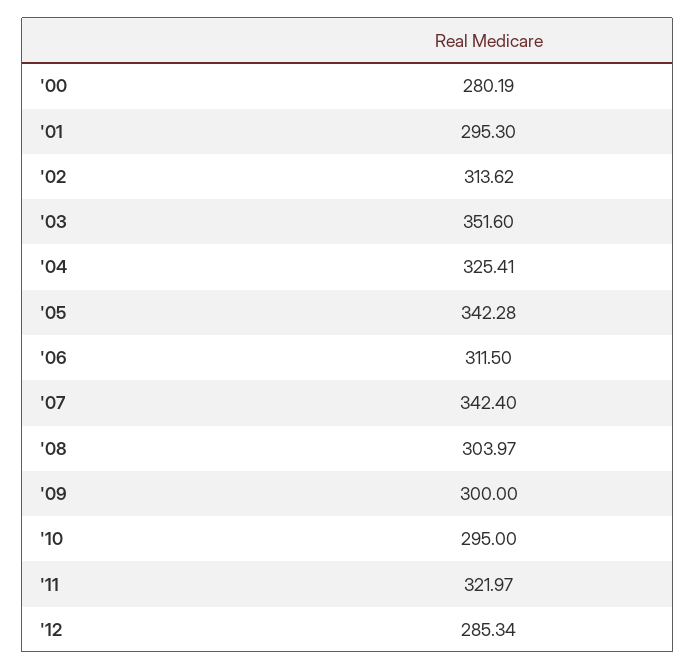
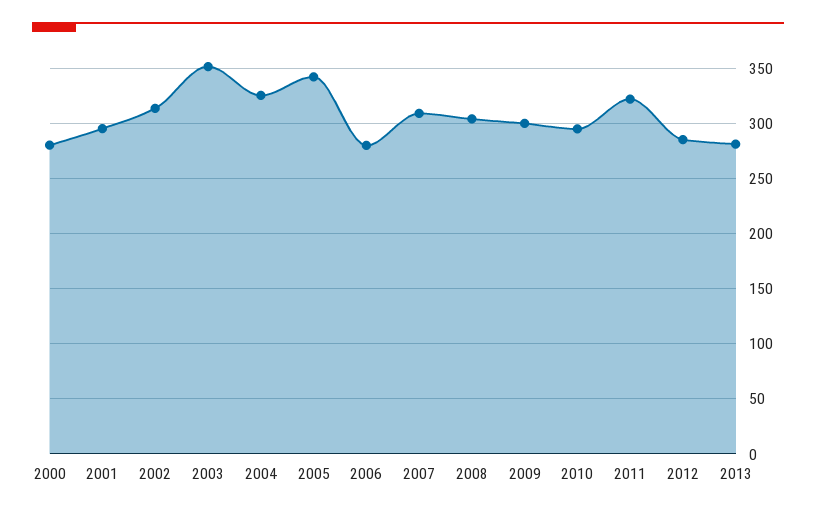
'06: 311.5 -> 280
'07: 342.4 -> 310
2013: none -> 280

